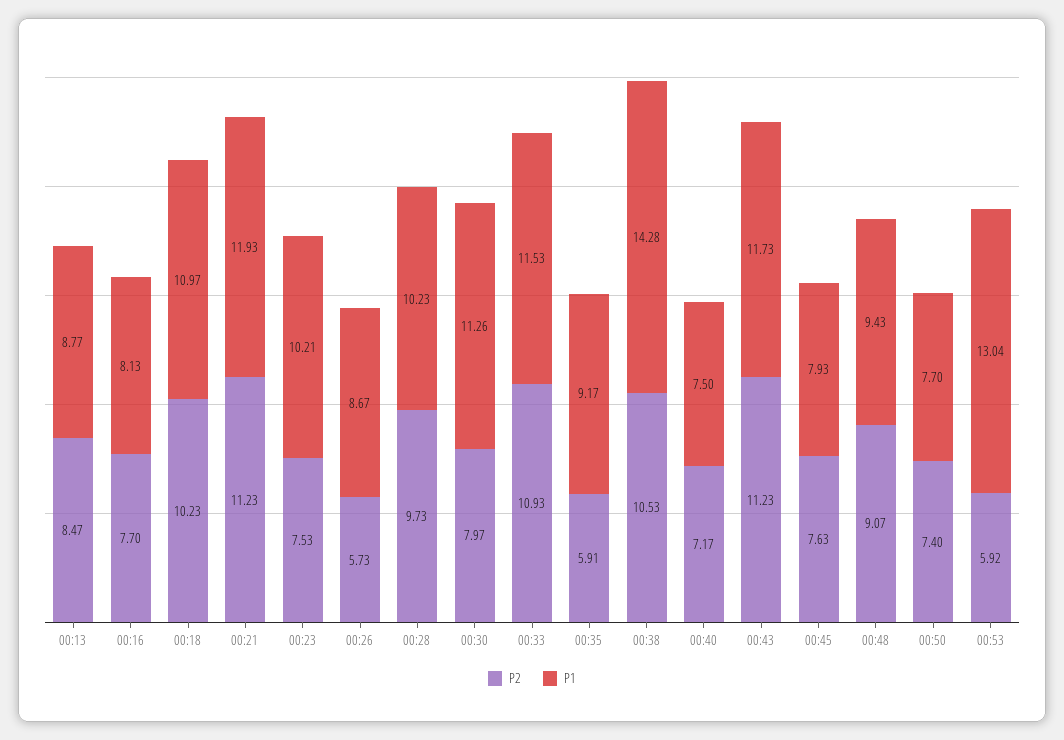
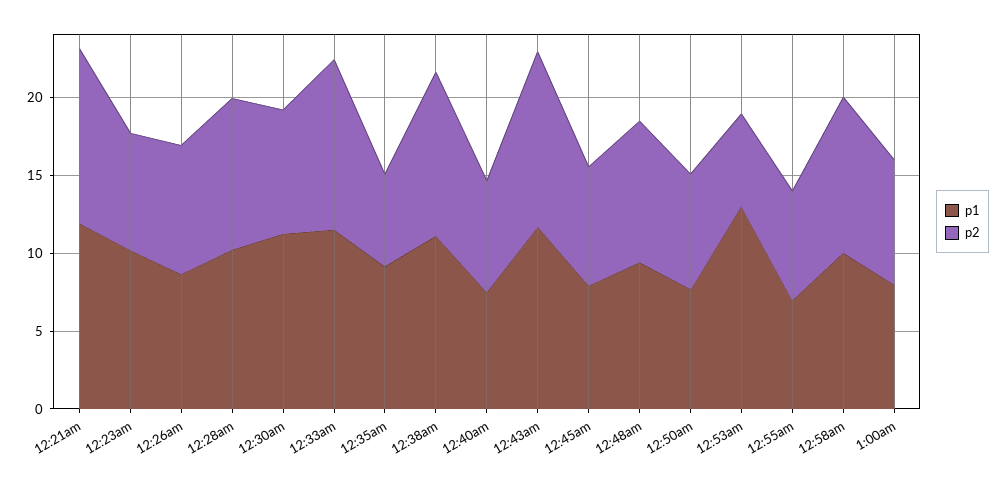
P2, 00:13: 8.47 -> none
P1, 00:13: 8.77 -> none
P2, 00:16: 7.7 -> none
P1, 00:16: 8.13 -> none
P2, 00:18: 10.23 -> none
P1, 00:18: 10.97 -> none
P2, 00:26: 5.73 -> 8
P1, 00:38: 14.28 -> 11
P1, 12:55am: none -> 7
P2, 12:55am: none -> 7
P1, 12:58am: none -> 10
P2, 12:58am: none -> 10
P1, 1:00am: none -> 8
P2, 1:00am: none -> 8

